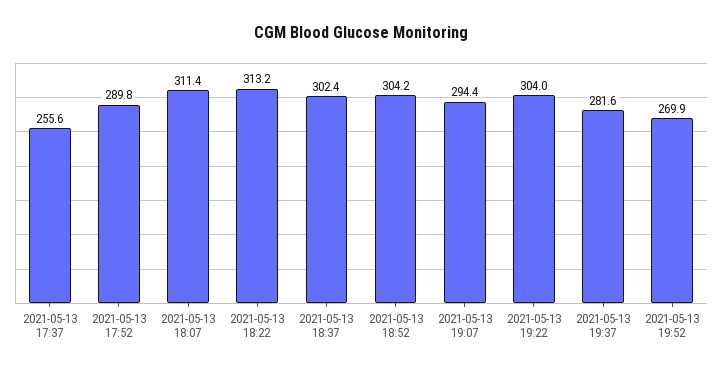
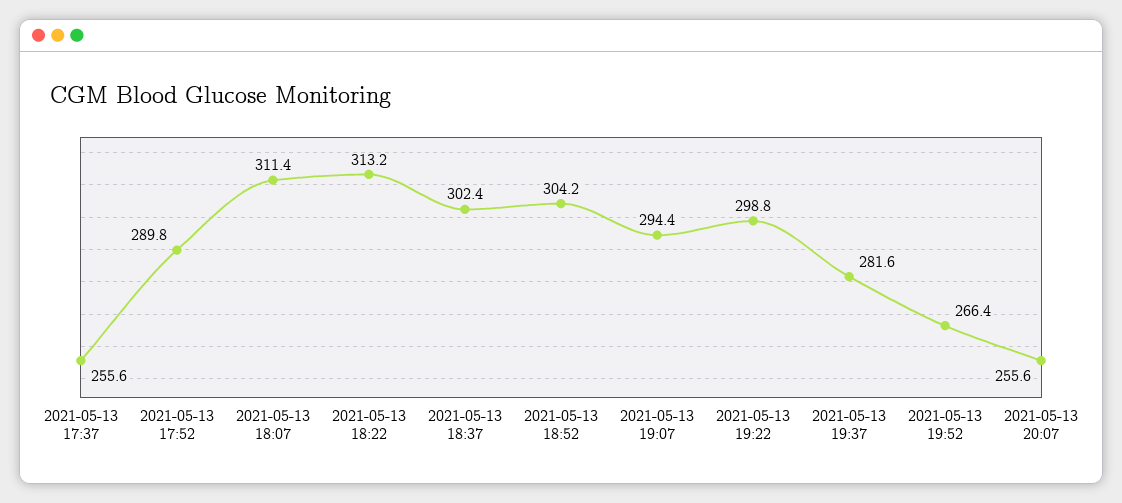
2021-05-13 19:22: 304 -> 298.8
2021-05-13 19:52: 269.9 -> 266.4
2021-05-13 20:07: none -> 255.6

